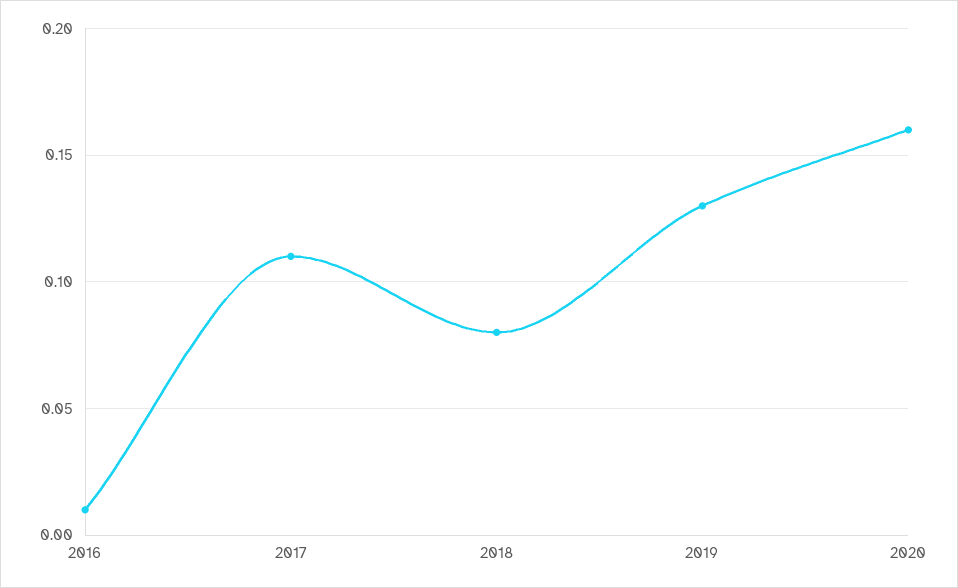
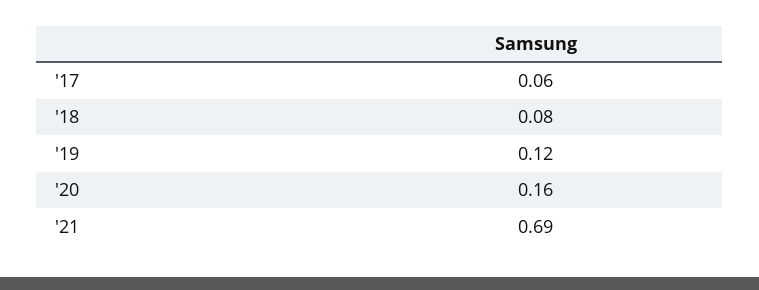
2016: 0.01 -> none
2017: 0.11 -> 0.06
2019: 0.13 -> 0.12
'21: none -> 0.69

